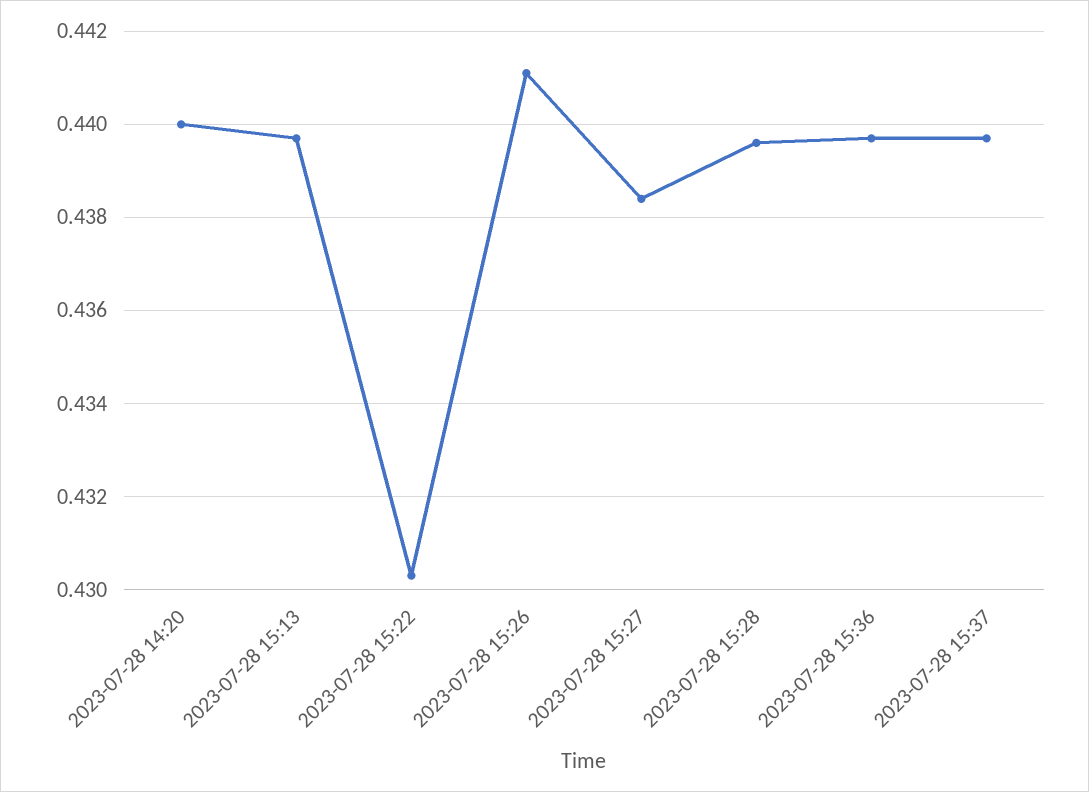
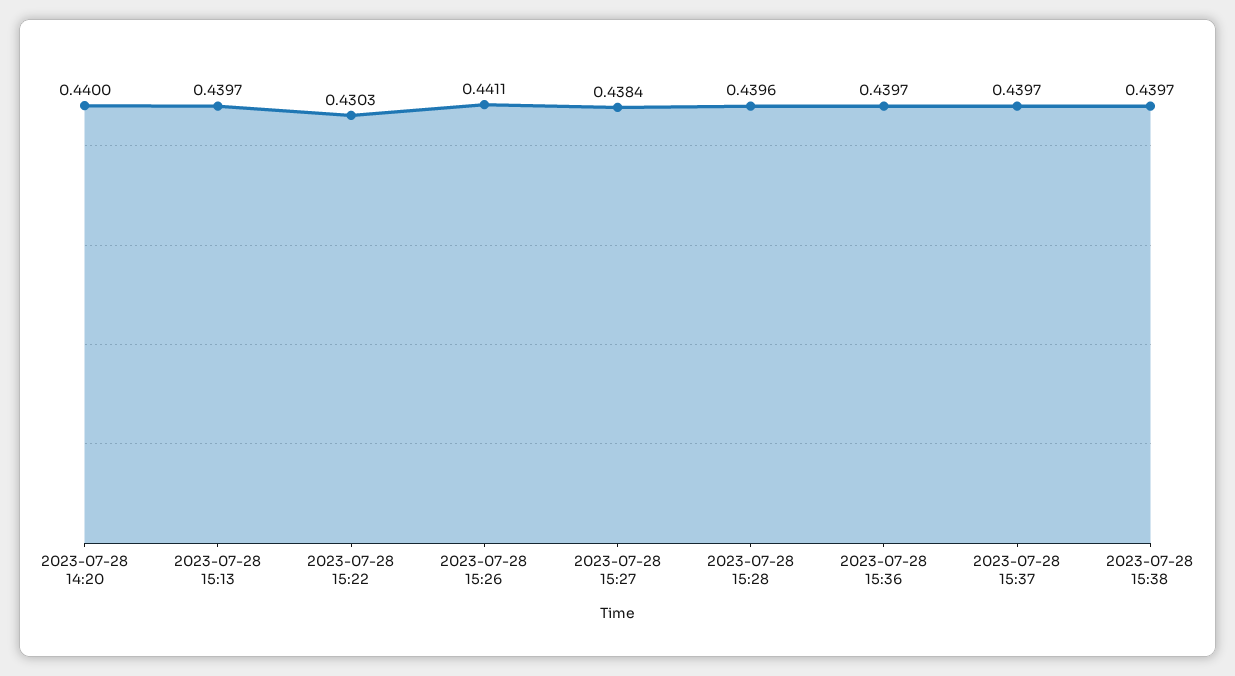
2023-07-28 15:38: none -> 0.4397

